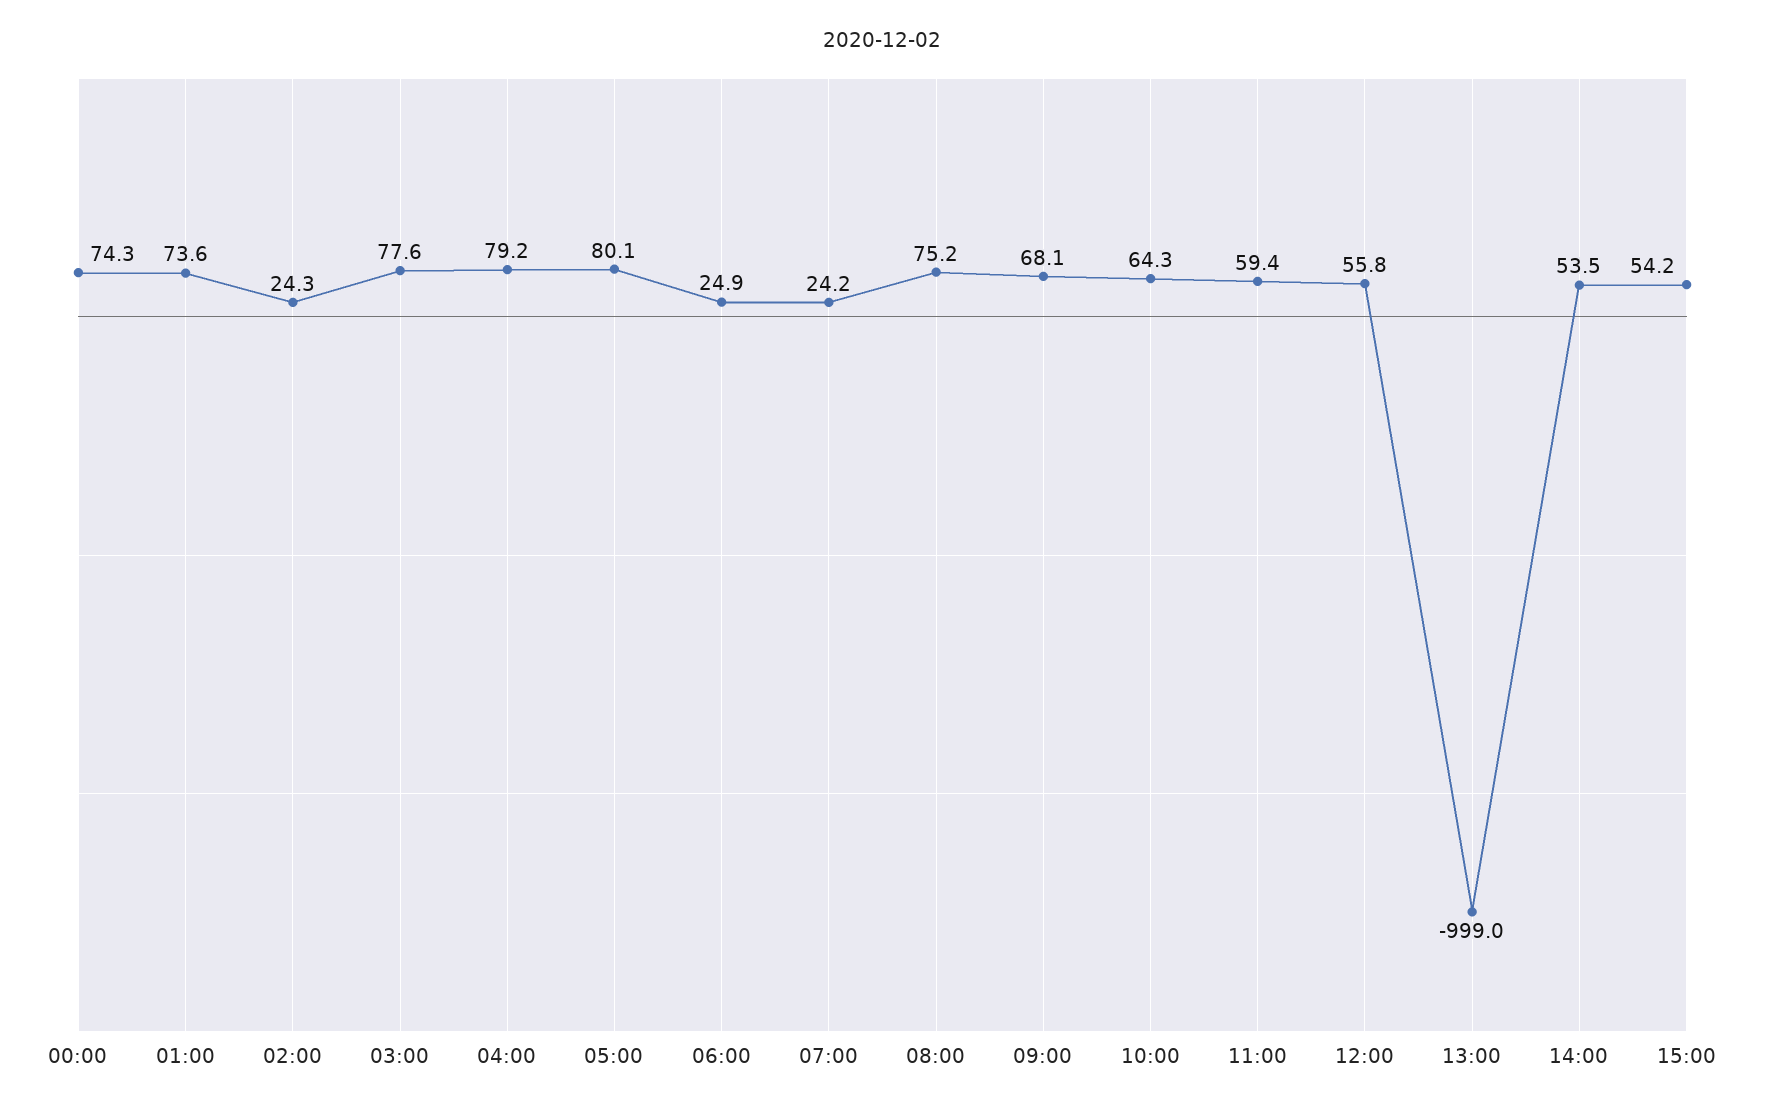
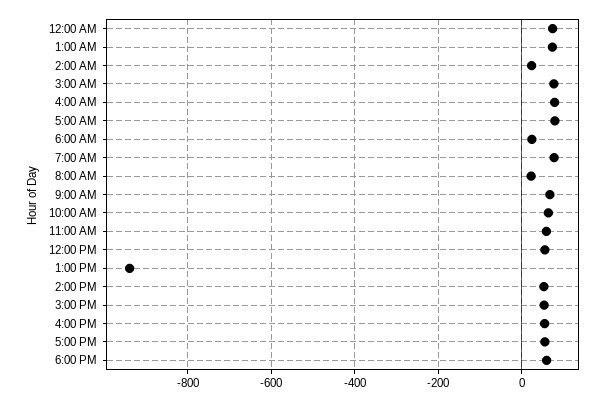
07:00: 24.2 -> 80
08:00: 75.2 -> 20
13:00: -999 -> -940
4:00 PM: none -> 60
5:00 PM: none -> 60
6:00 PM: none -> 60

